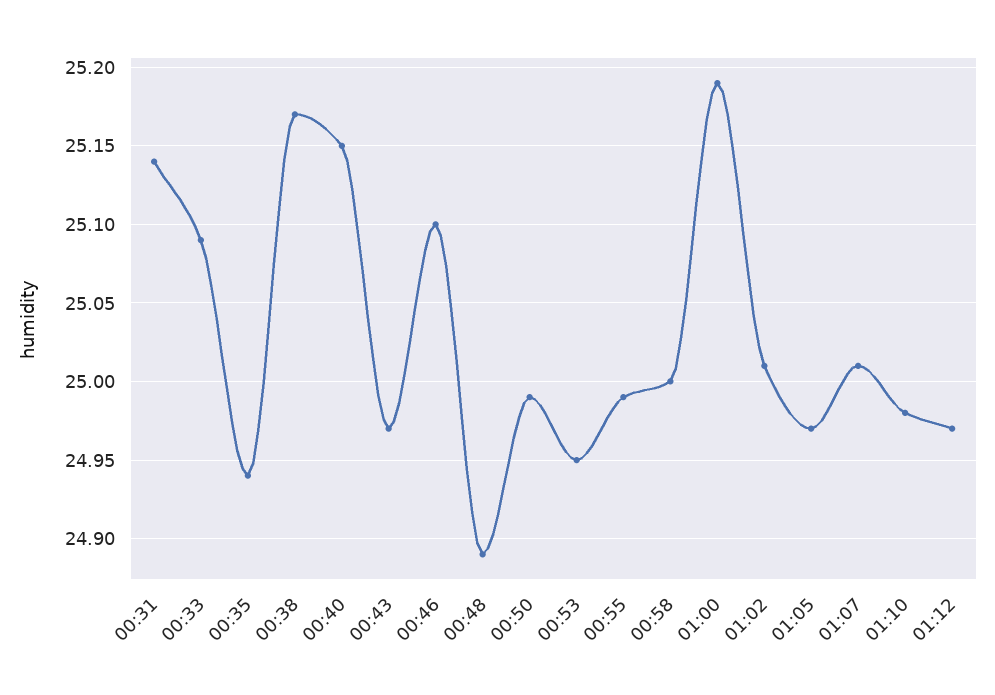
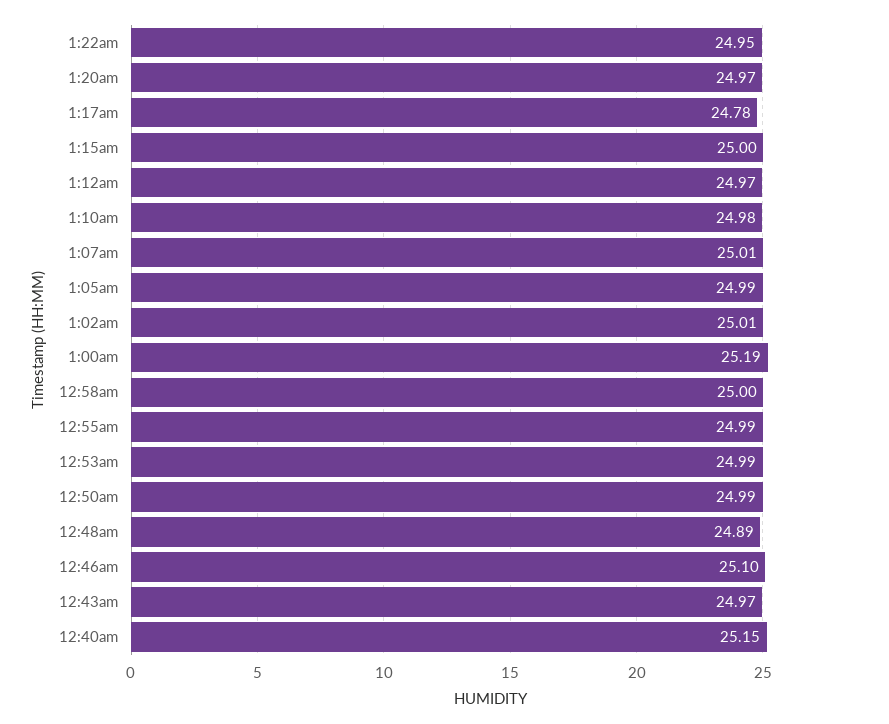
00:31: 25.14 -> none
00:33: 25.09 -> none
00:35: 24.94 -> none
00:38: 25.17 -> none
00:53: 24.95 -> 24.99
01:05: 24.97 -> 24.99
1:22am: none -> 24.95
1:20am: none -> 24.97
1:17am: none -> 24.78
1:15am: none -> 25

